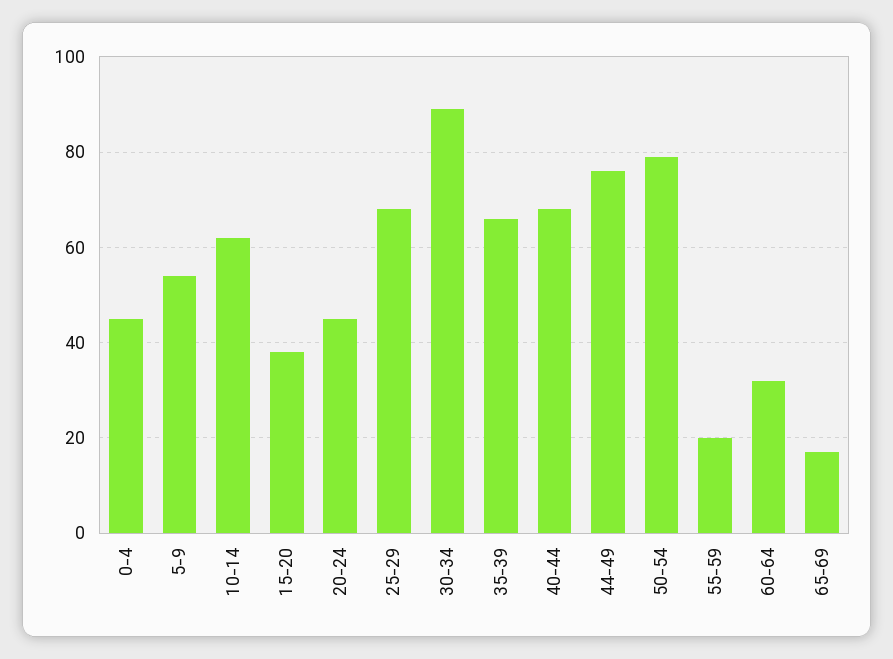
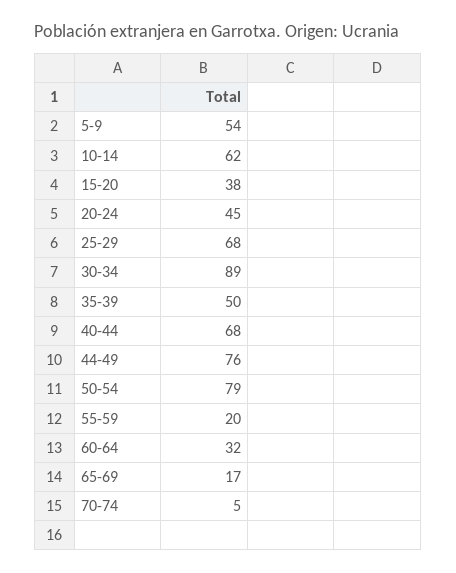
0-4: 45 -> none
35-39: 65 -> 50
70-74: none -> 5

